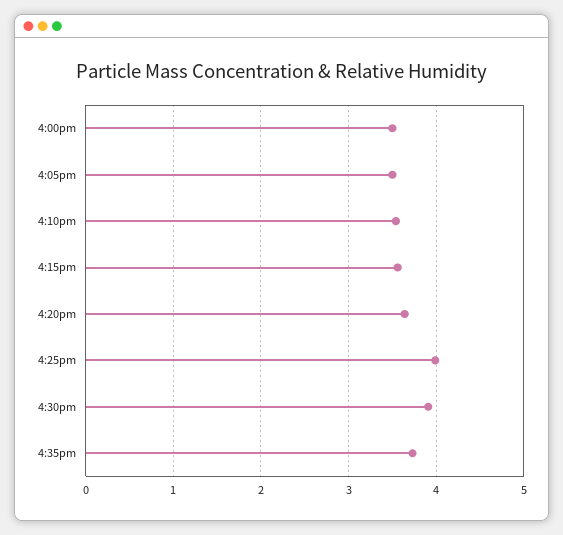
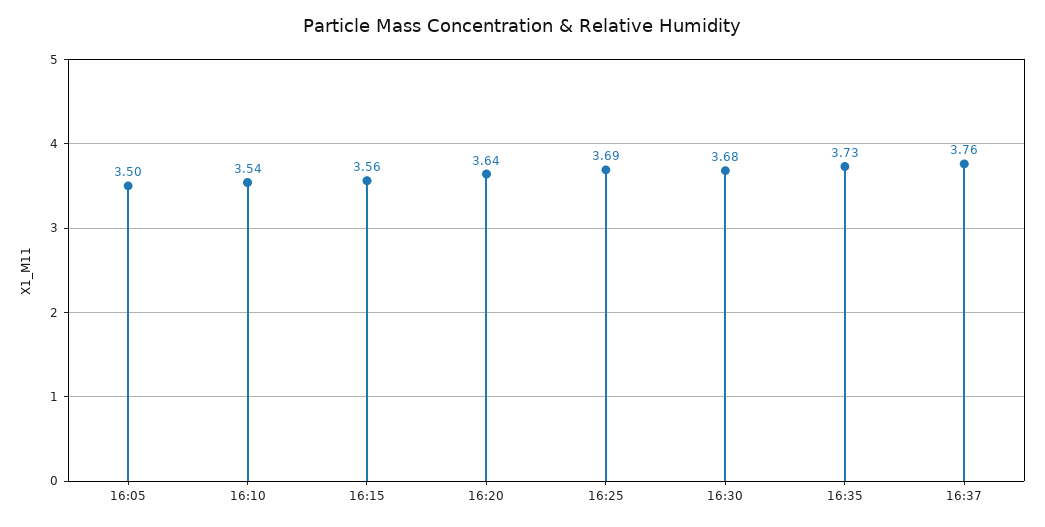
4:00pm: 3.5 -> none
4:25pm: 4 -> 3.69
4:30pm: 3.9 -> 3.68
16:37: none -> 3.76

